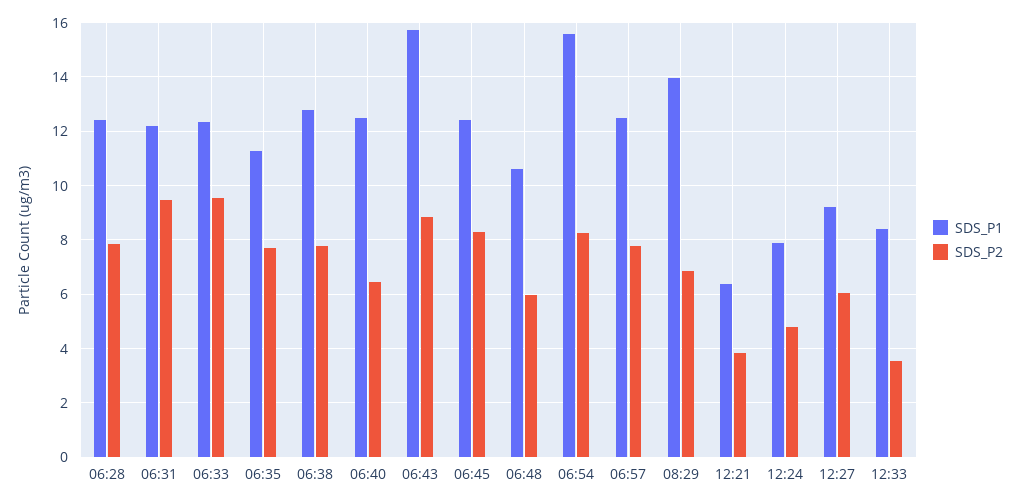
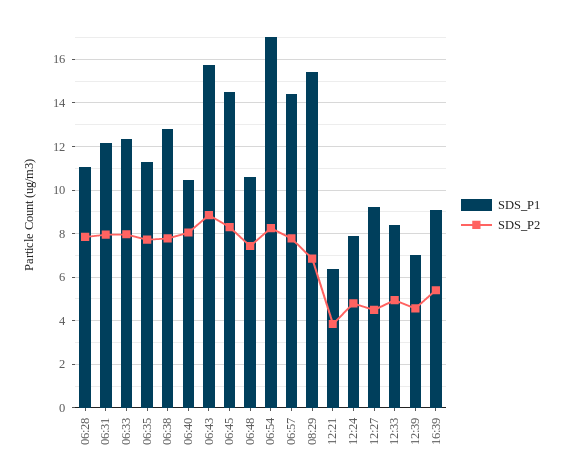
SDS_P1, 06:28: 12.5 -> 11
SDS_P2, 06:31: 9.5 -> 8
SDS_P2, 06:33: 9.5 -> 8
SDS_P1, 06:40: 12.5 -> 10.5
SDS_P2, 06:40: 6.5 -> 8
SDS_P1, 06:45: 12.5 -> 14.5
SDS_P2, 06:48: 6 -> 7.5
SDS_P1, 06:54: 15.5 -> 17
SDS_P1, 06:57: 12.5 -> 14.5
SDS_P1, 08:29: 14 -> 15.5
SDS_P2, 12:27: 6 -> 4.5
SDS_P2, 12:33: 3.5 -> 5
SDS_P1, 12:39: none -> 7
SDS_P2, 12:39: none -> 4.5
SDS_P1, 16:39: none -> 9
SDS_P2, 16:39: none -> 5.5

